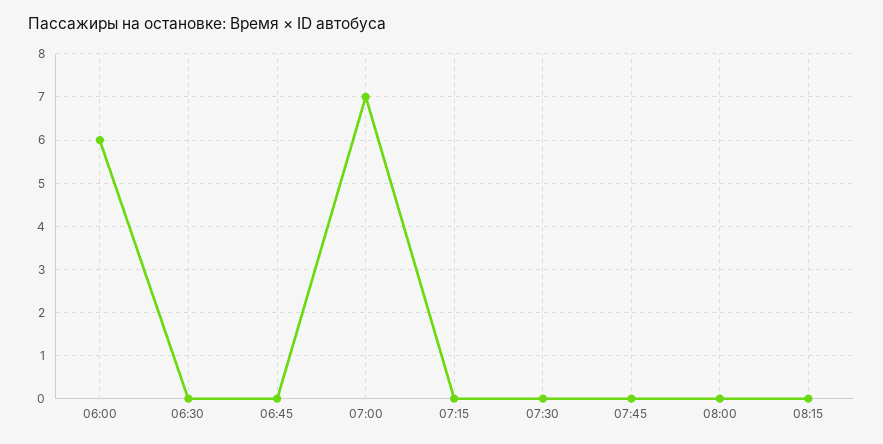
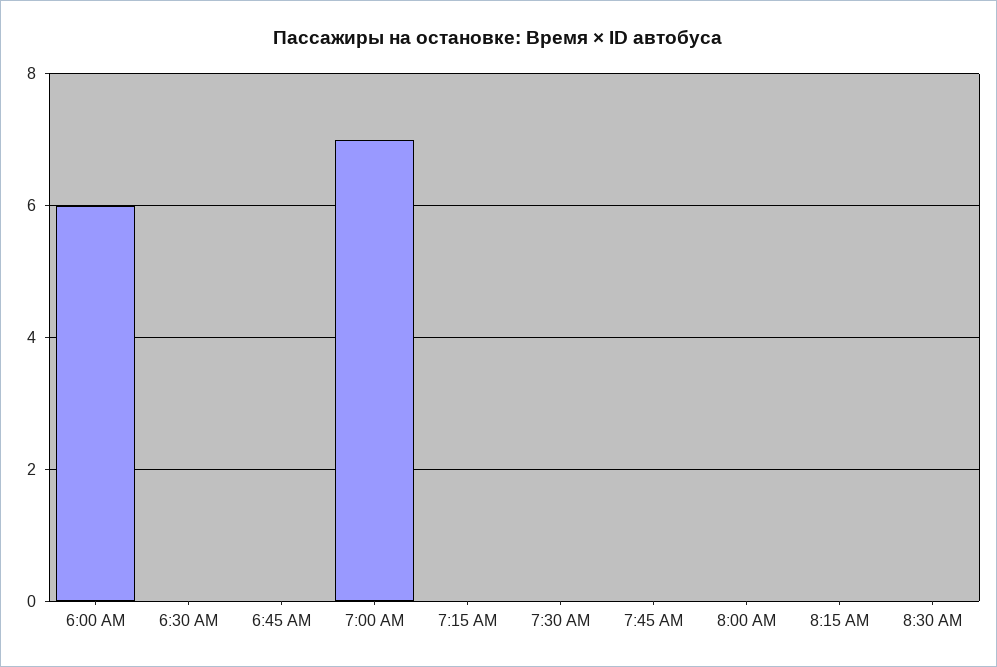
8:30 AM: none -> 0

